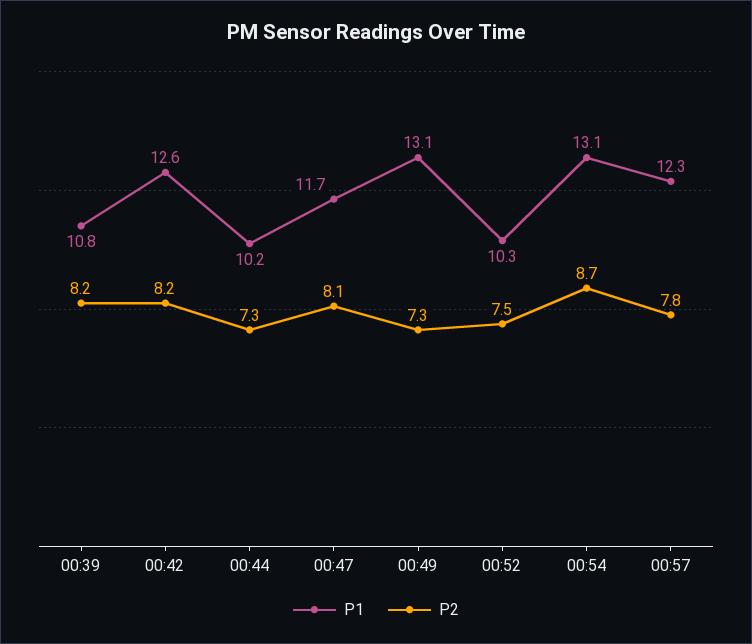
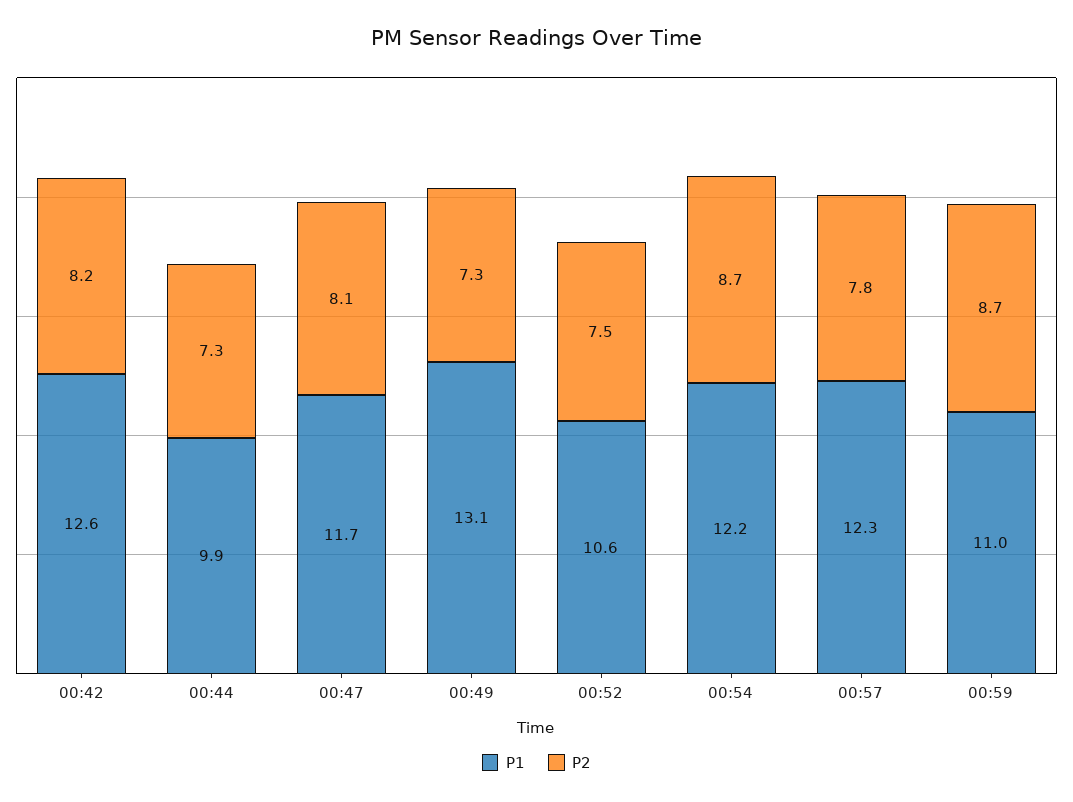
P1, 00:39: 10.8 -> none
P2, 00:39: 8.2 -> none
P1, 00:44: 10.2 -> 9.9
P1, 00:52: 10.3 -> 10.6
P1, 00:54: 13.1 -> 12.2
P1, 00:59: none -> 11
P2, 00:59: none -> 8.7

